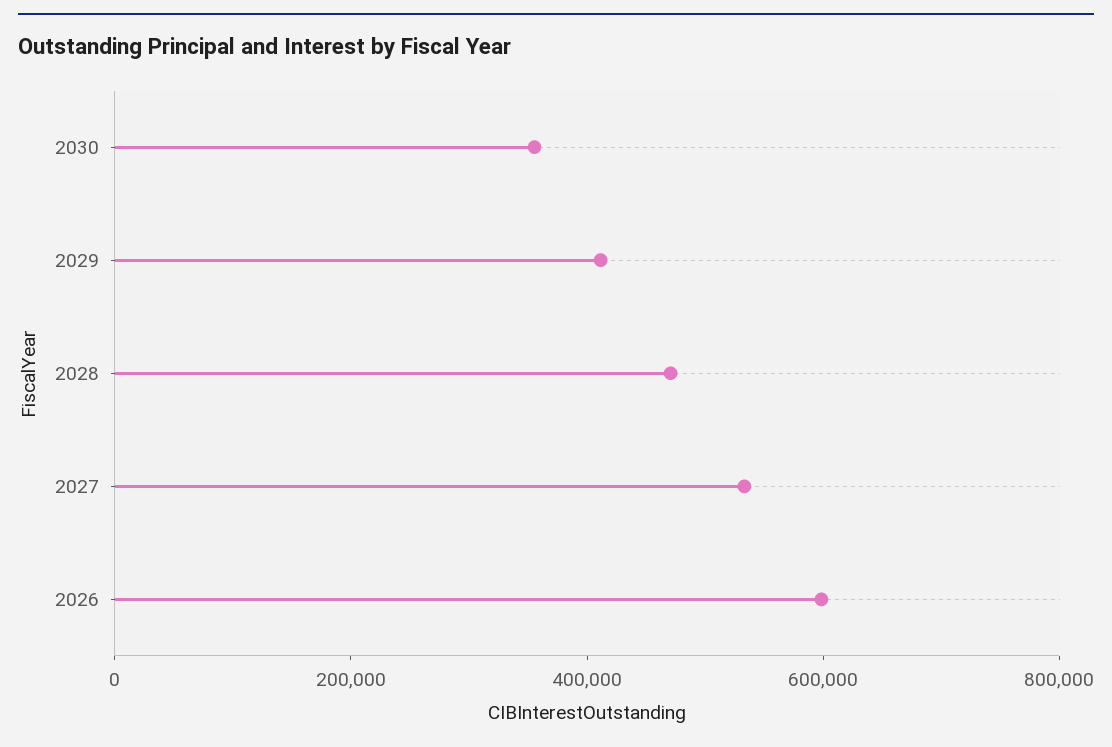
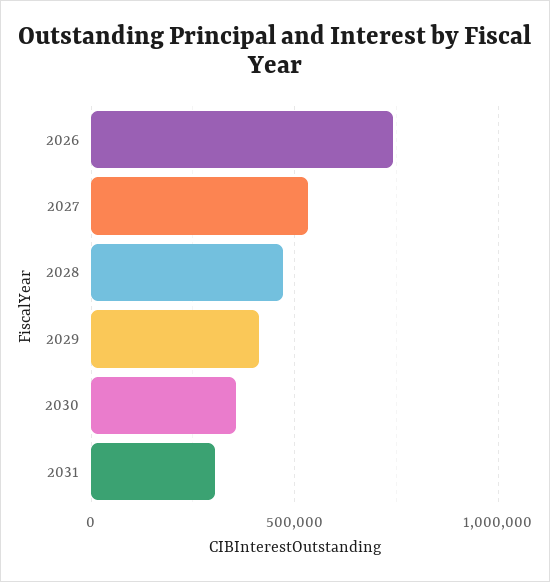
2026: 600000 -> 750000
2031: none -> 300000

